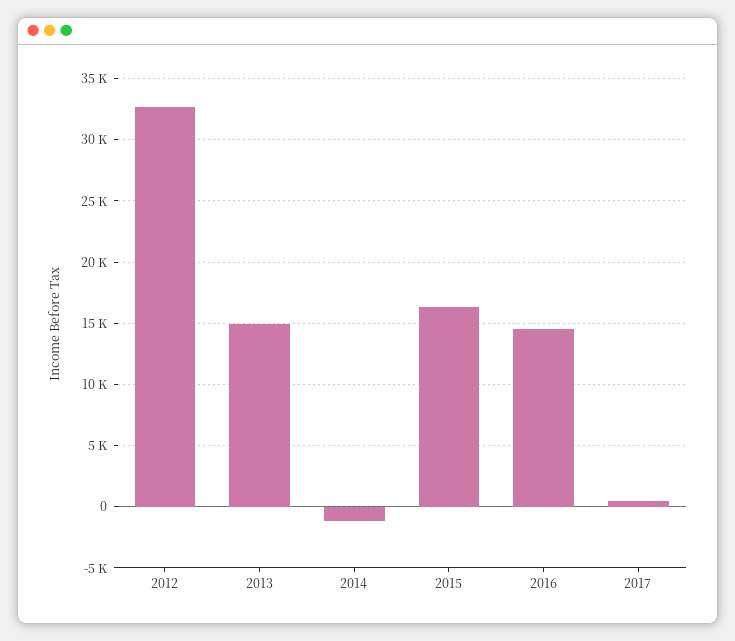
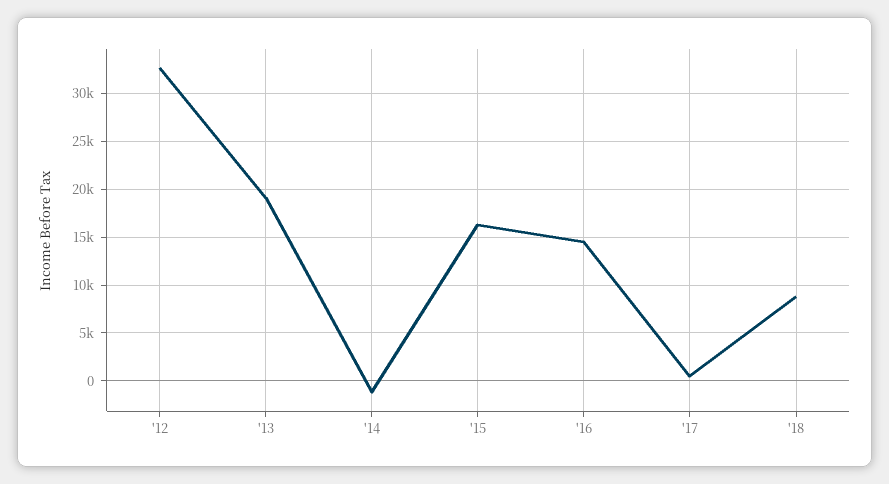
2013: 15000 -> 19000
'18: none -> 9000

